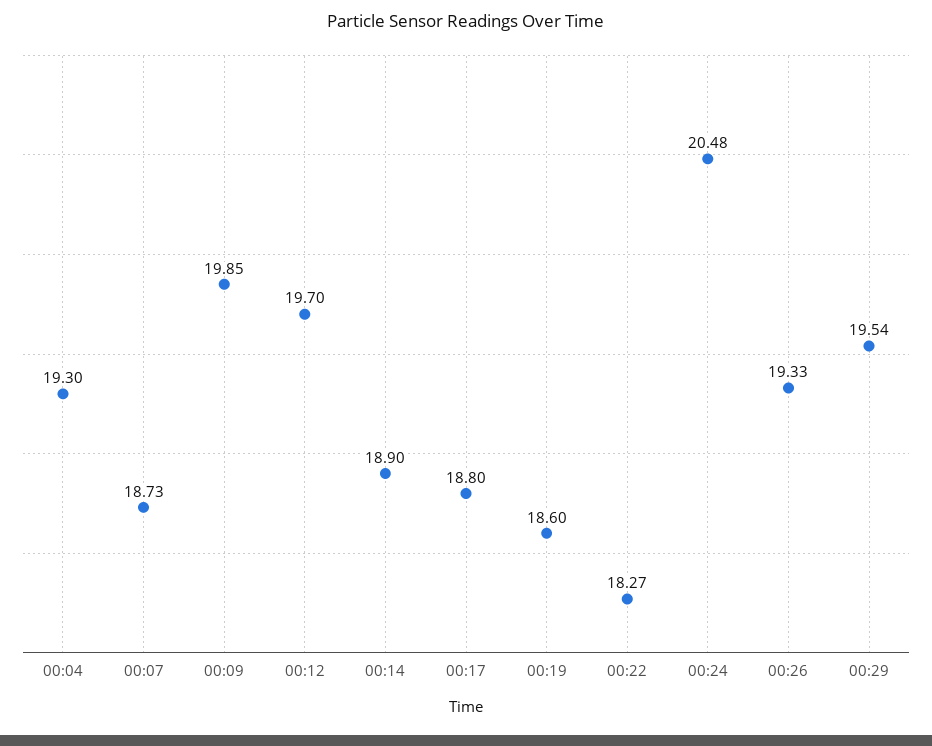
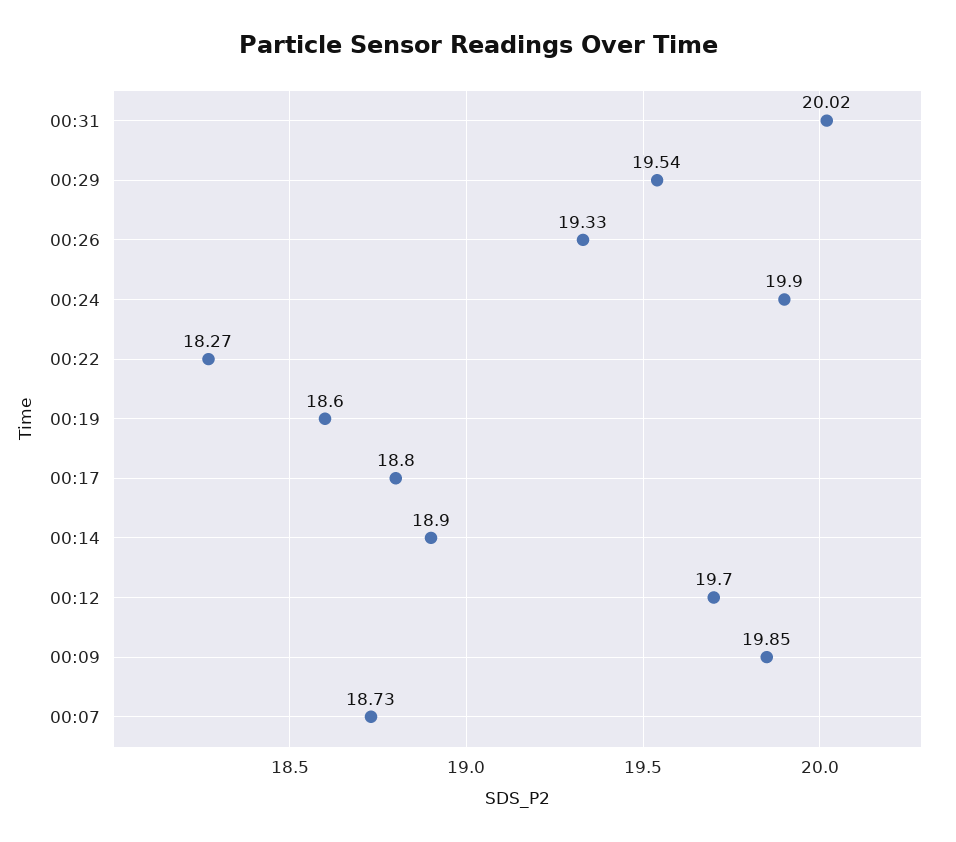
00:04: 19.3 -> none
00:24: 20.48 -> 19.9
00:31: none -> 20.02

